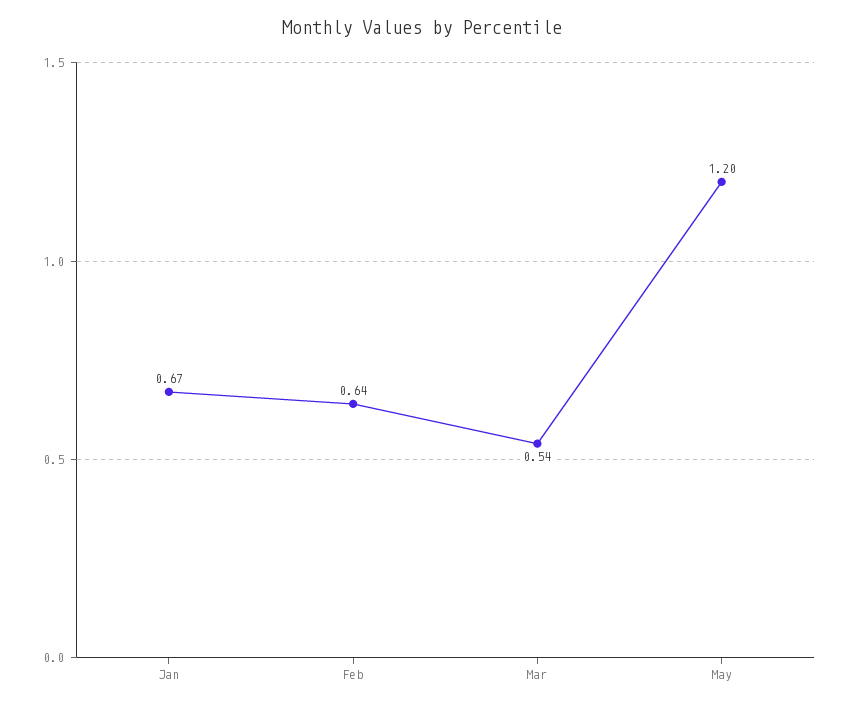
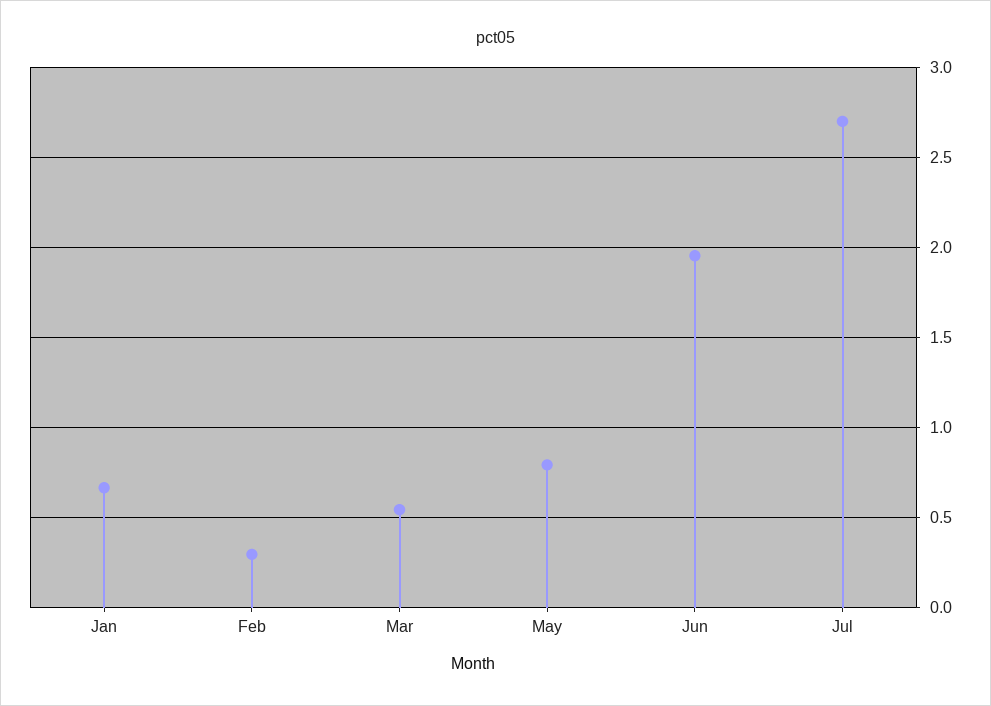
Feb: 0.64 -> 0.3
May: 1.2 -> 0.8
Jun: none -> 1.95
Jul: none -> 2.7

